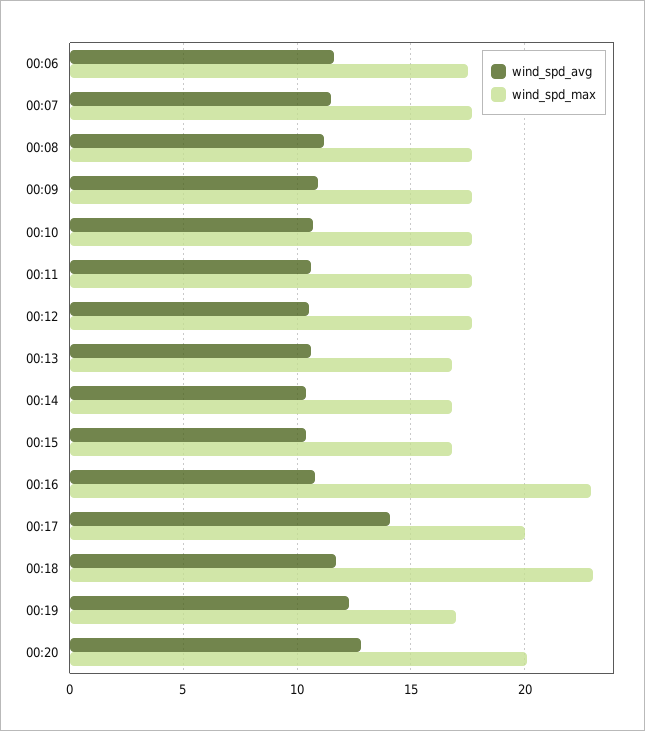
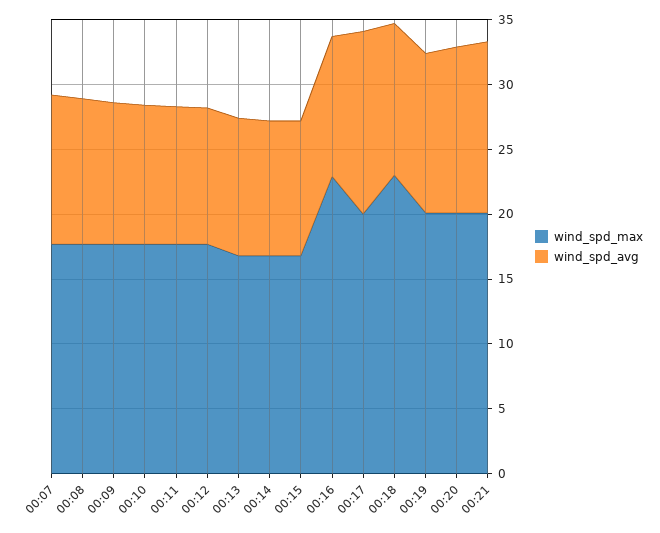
wind_spd_avg, 00:06: 11.5 -> none
wind_spd_max, 00:06: 17.5 -> none
wind_spd_max, 00:19: 17 -> 20
wind_spd_max, 00:21: none -> 20
wind_spd_avg, 00:21: none -> 13

